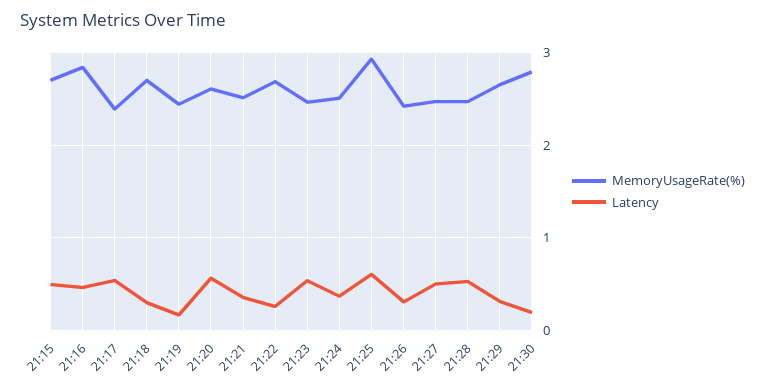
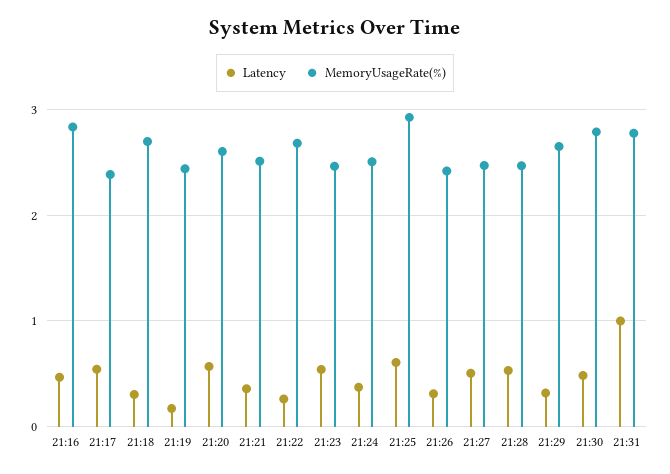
MemoryUsageRate(%), 21:15: 2.7 -> none
Latency, 21:15: 0.5 -> none
Latency, 21:30: 0.2 -> 0.5
Latency, 21:31: none -> 1
MemoryUsageRate(%), 21:31: none -> 2.8

